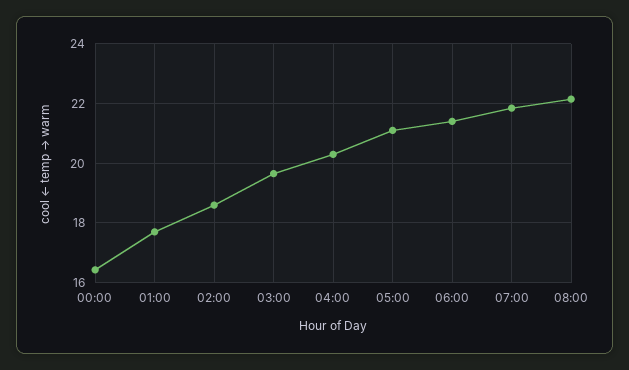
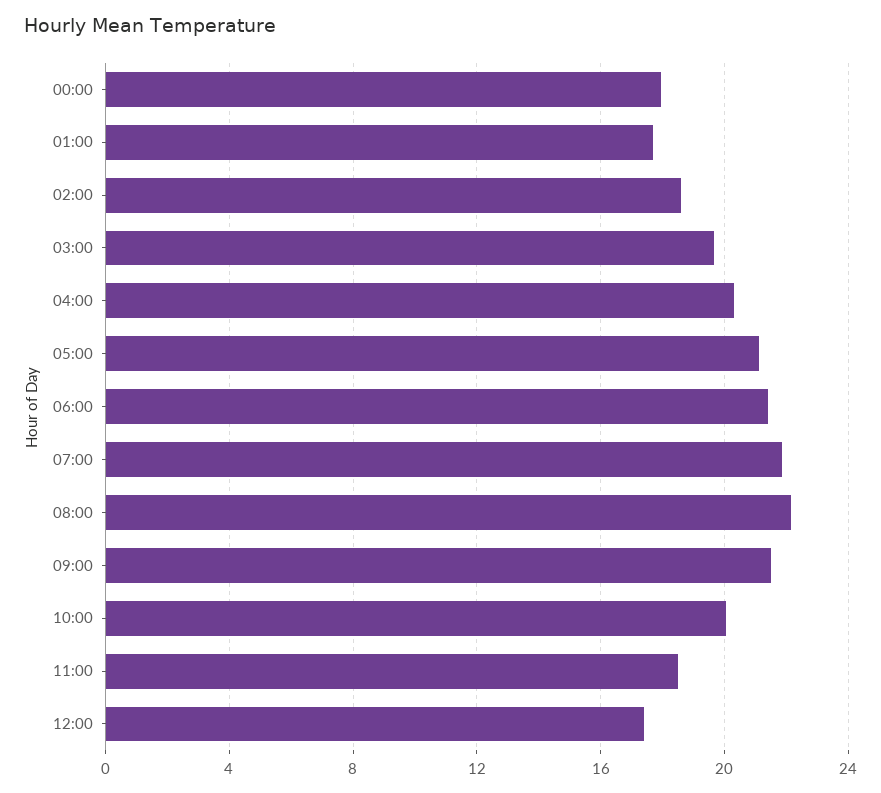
00:00: 16.5 -> 18
09:00: none -> 21.5
10:00: none -> 20
11:00: none -> 18.5
12:00: none -> 17.5

